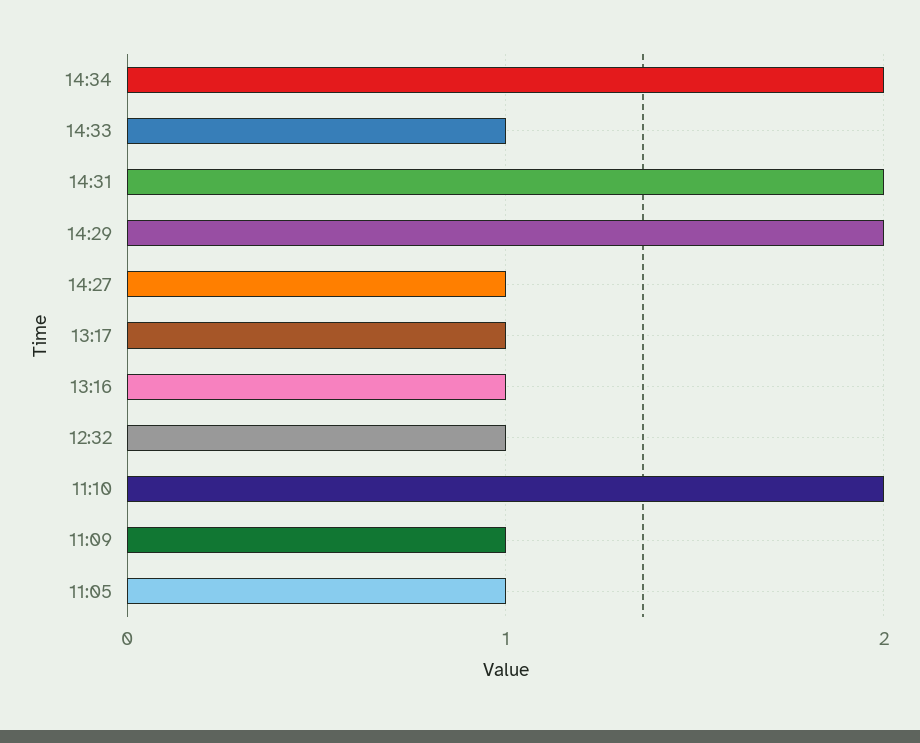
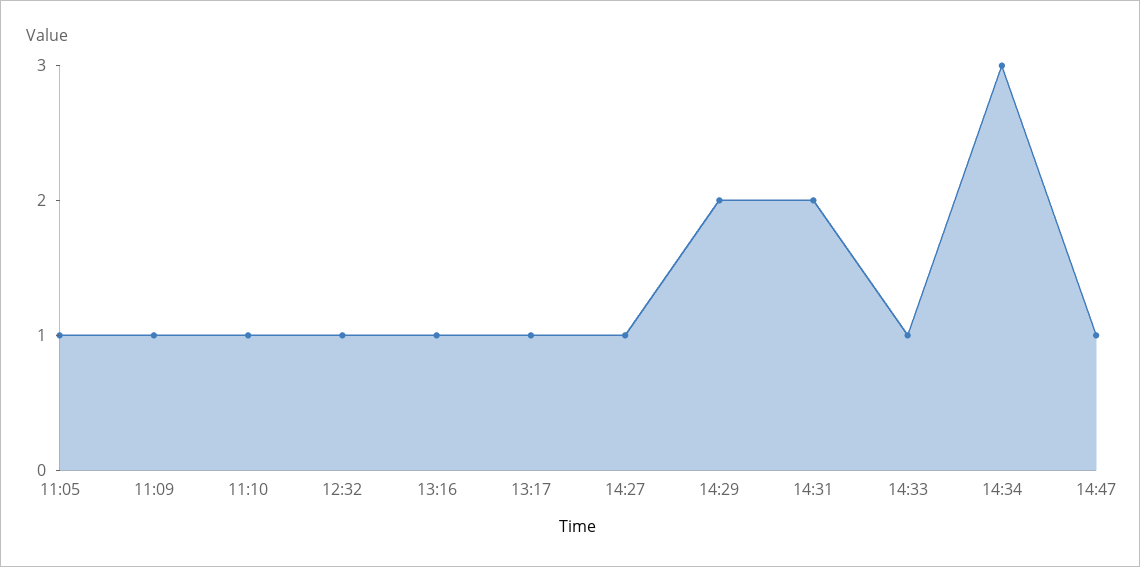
14:34: 2 -> 3
11:10: 2 -> 1
14:47: none -> 1

